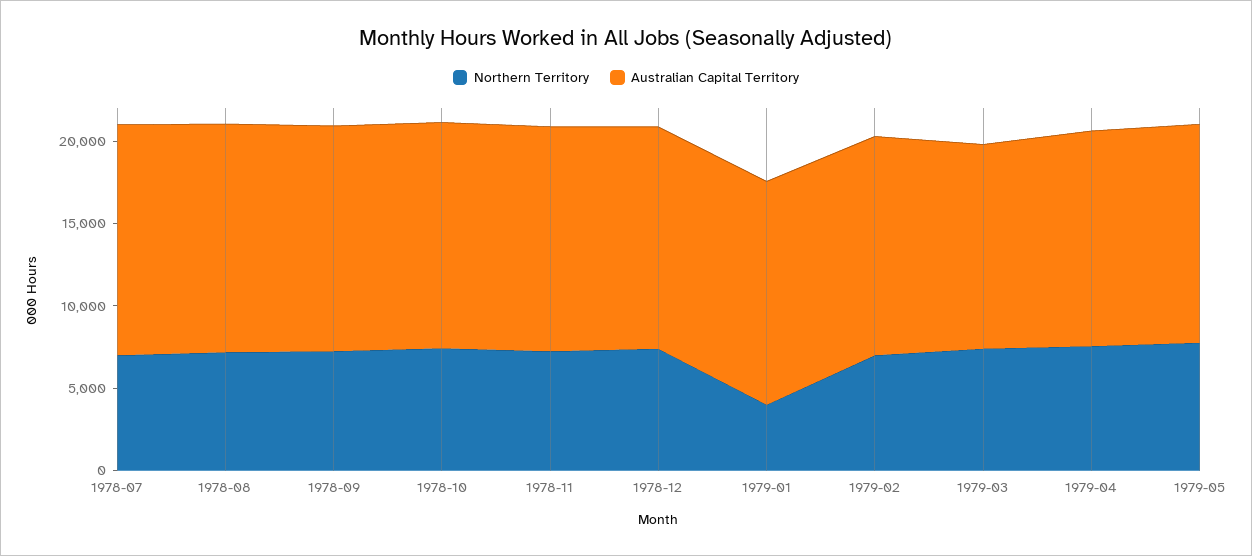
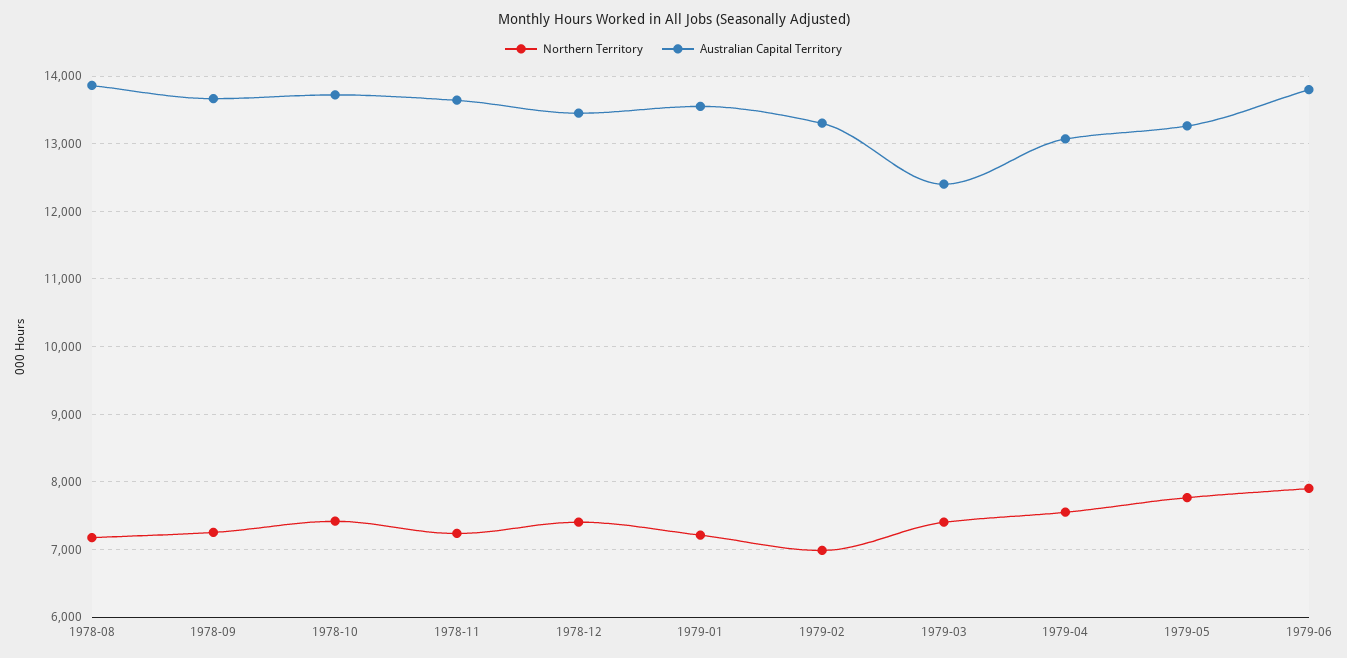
Northern Territory, 1978-07: 7000 -> none
Australian Capital Territory, 1978-07: 14000 -> none
Northern Territory, 1979-01: 4000 -> 7200
Northern Territory, 1979-06: none -> 7900
Australian Capital Territory, 1979-06: none -> 13800

